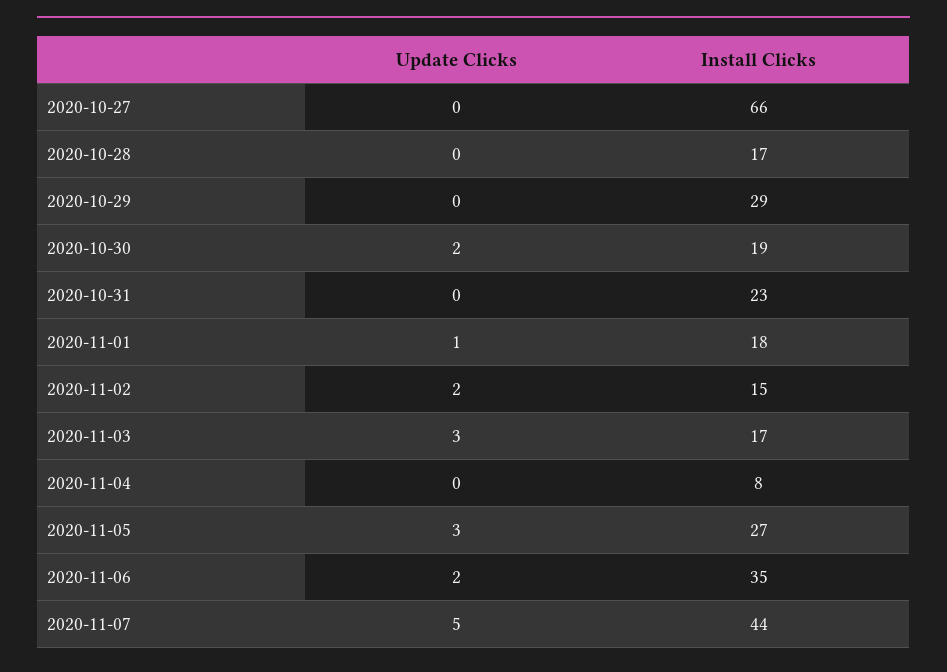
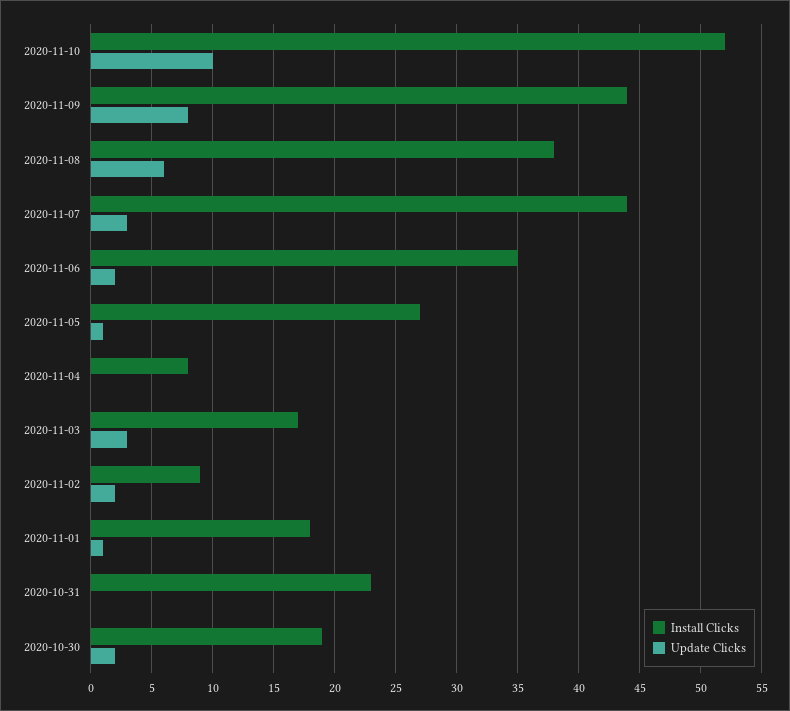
Update Clicks, 2020-10-27: 0 -> none
Install Clicks, 2020-10-27: 66 -> none
Update Clicks, 2020-10-28: 0 -> none
Install Clicks, 2020-10-28: 17 -> none
Update Clicks, 2020-10-29: 0 -> none
Install Clicks, 2020-10-29: 29 -> none
Install Clicks, 2020-11-02: 15 -> 9
Update Clicks, 2020-11-05: 3 -> 1
Update Clicks, 2020-11-07: 5 -> 3
Install Clicks, 2020-11-10: none -> 52
Update Clicks, 2020-11-10: none -> 10
Install Clicks, 2020-11-09: none -> 44
Update Clicks, 2020-11-09: none -> 8
Install Clicks, 2020-11-08: none -> 38
Update Clicks, 2020-11-08: none -> 6

